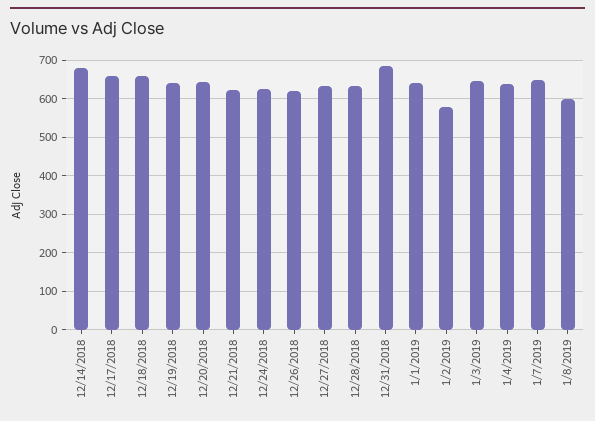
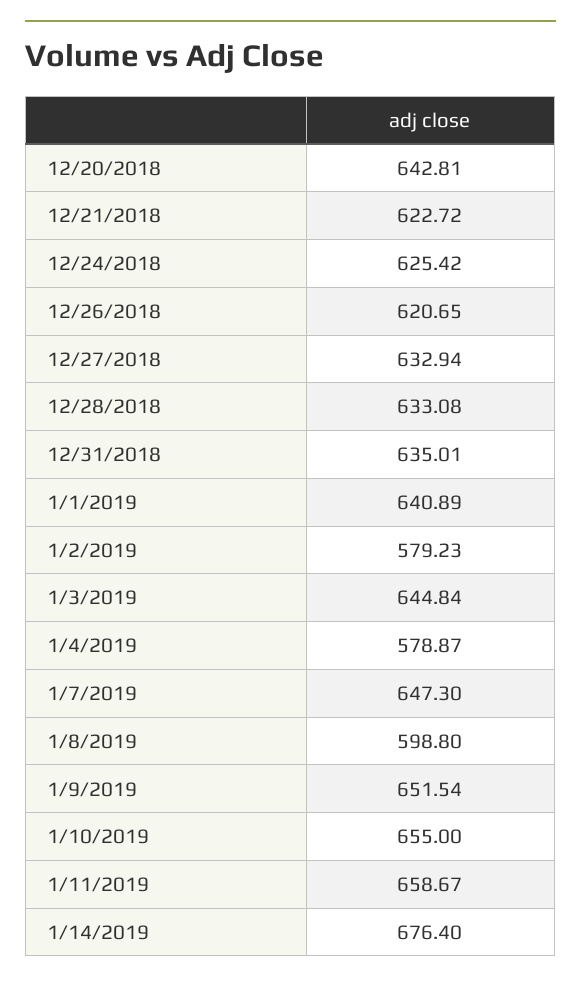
12/14/2018: 680 -> none
12/17/2018: 660 -> none
12/18/2018: 660 -> none
12/19/2018: 640 -> none
12/31/2018: 680 -> 635.01
1/4/2019: 640 -> 578.87
1/9/2019: none -> 651.54
1/10/2019: none -> 655
1/11/2019: none -> 658.67
1/14/2019: none -> 676.4

